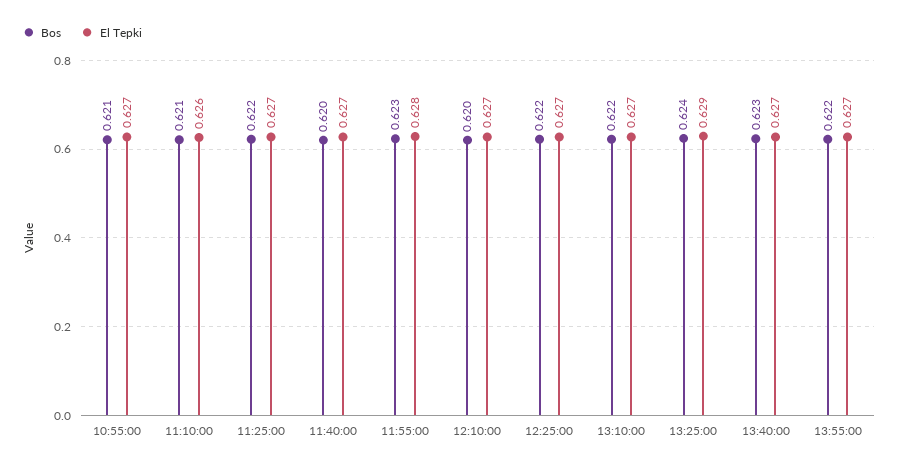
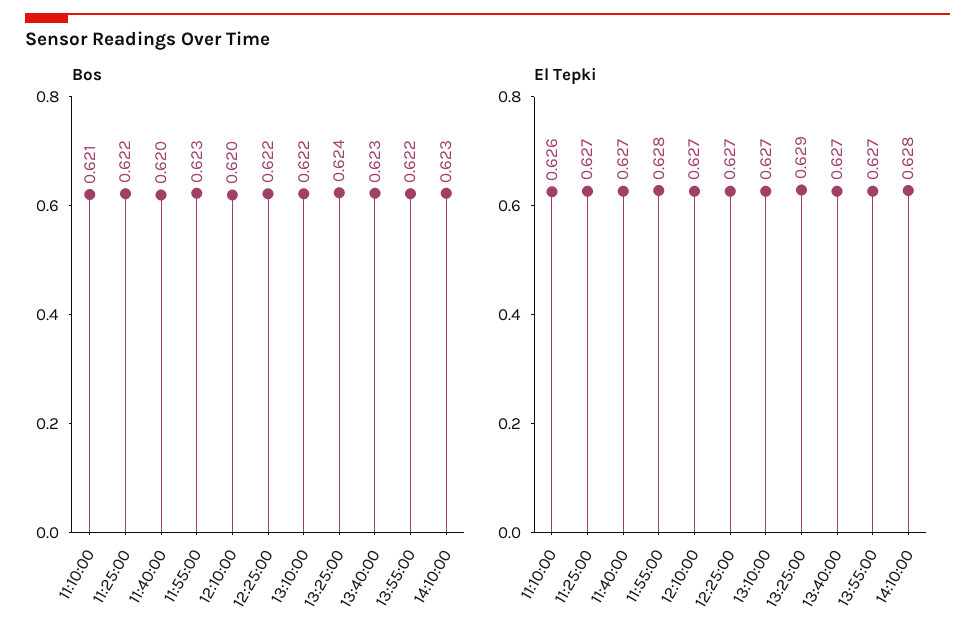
Bos, 10:55:00: 0.621 -> none
El Tepki, 10:55:00: 0.627 -> none
Bos, 14:10:00: none -> 0.623
El Tepki, 14:10:00: none -> 0.628

